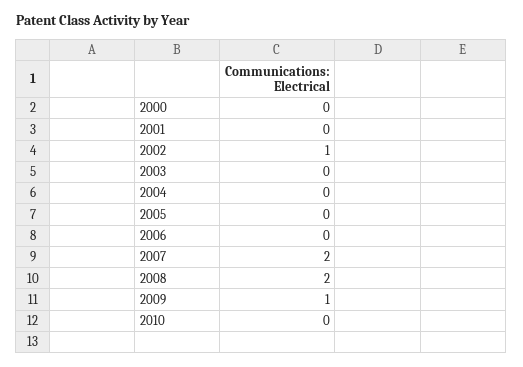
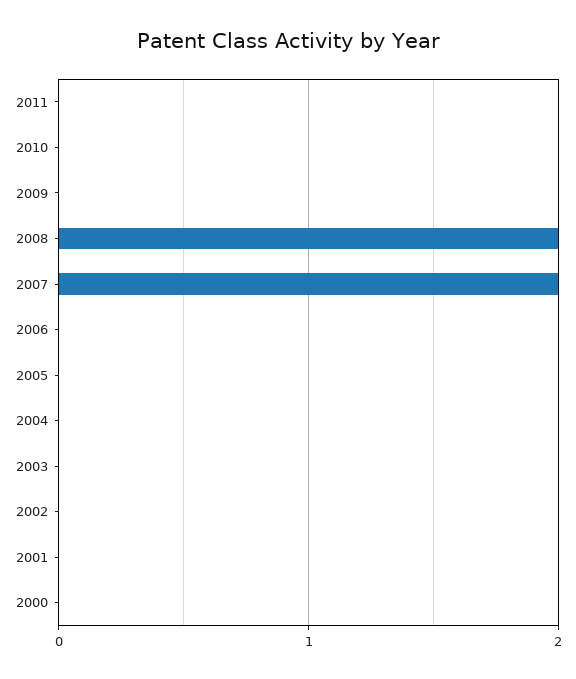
2002: 1 -> 0
2009: 1 -> 0
2011: none -> 0

